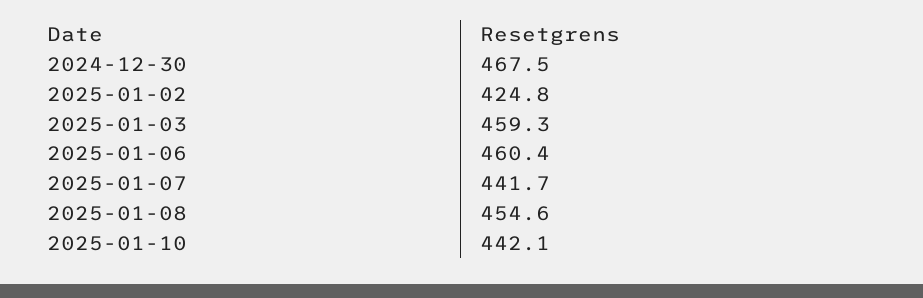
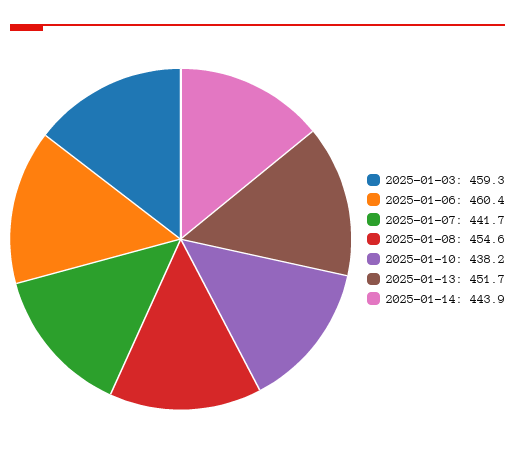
2024-12-30: 467.5 -> none
2025-01-02: 424.8 -> none
2025-01-10: 442.1 -> 438.2
2025-01-13: none -> 451.7
2025-01-14: none -> 443.9

